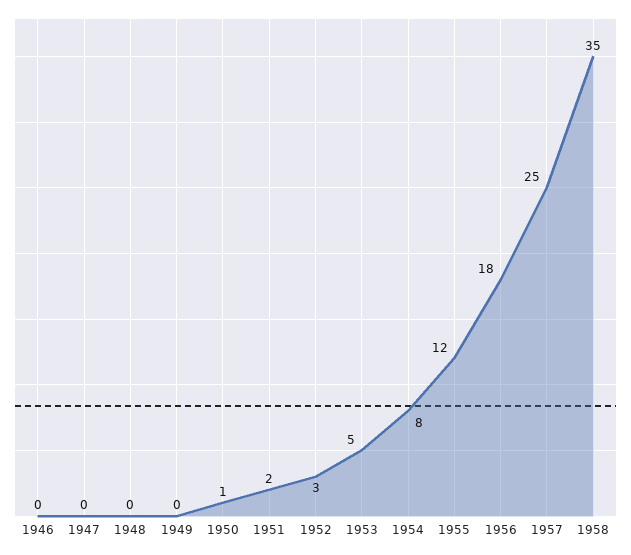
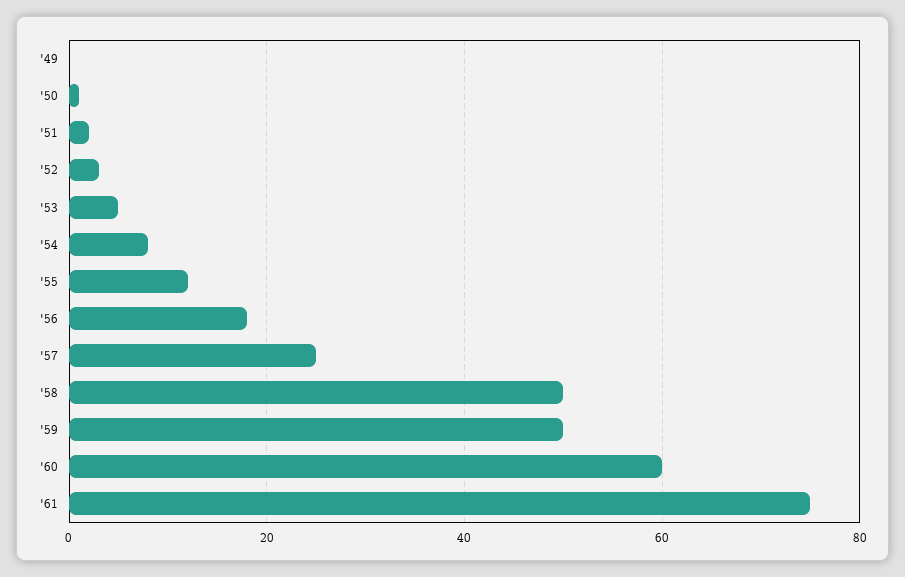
1946: 0 -> none
1947: 0 -> none
1948: 0 -> none
1958: 35 -> 50
'59: none -> 50
'60: none -> 60
'61: none -> 75

